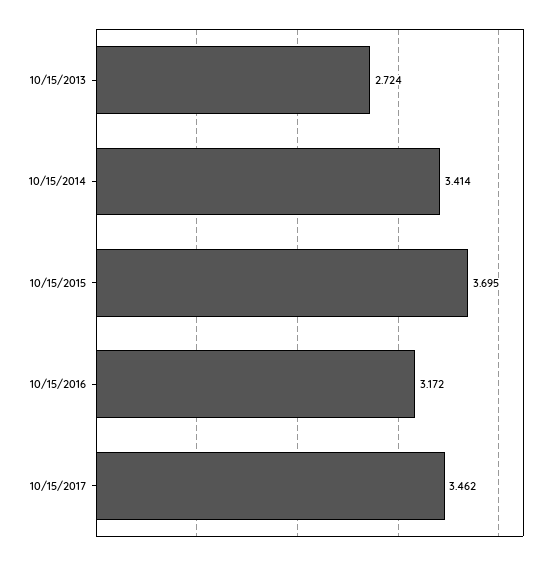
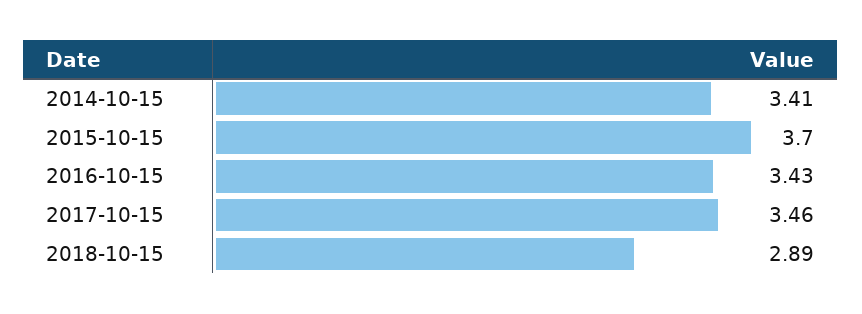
10/15/2013: 2.724 -> none
10/15/2016: 3.172 -> 3.43
2018-10-15: none -> 2.89

